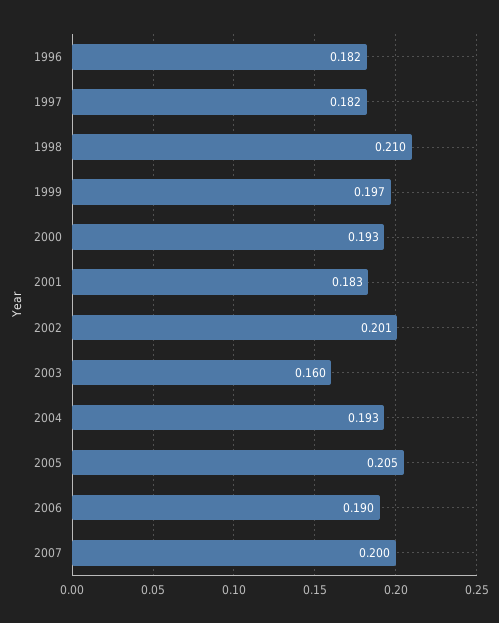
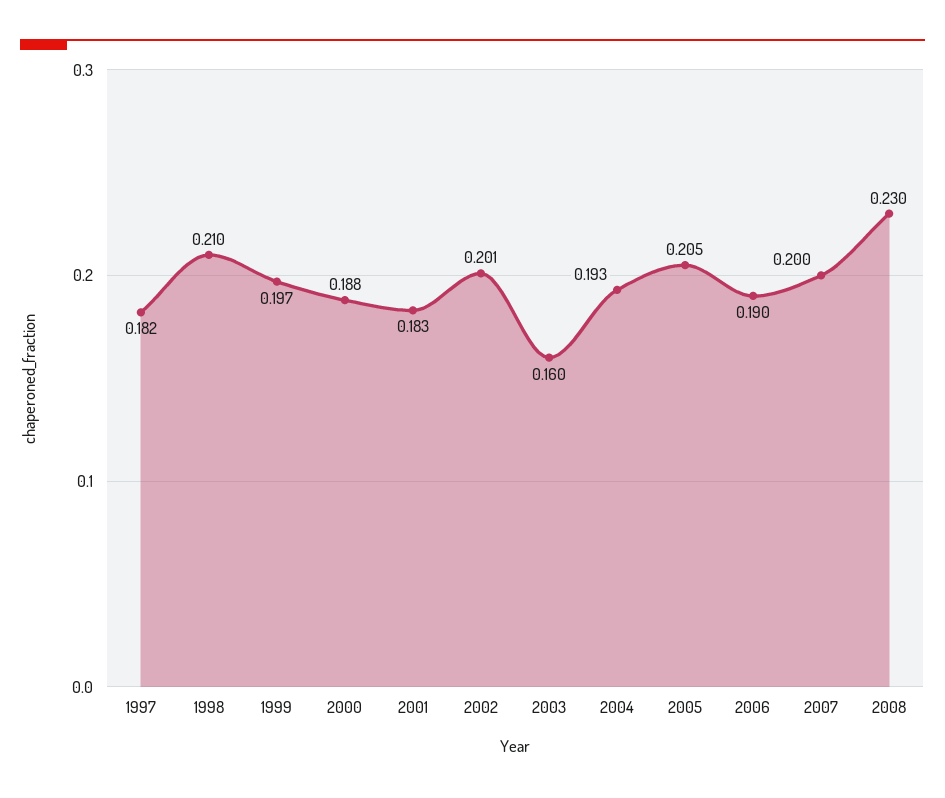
1996: 0.182 -> none
2000: 0.193 -> 0.188
2008: none -> 0.23

